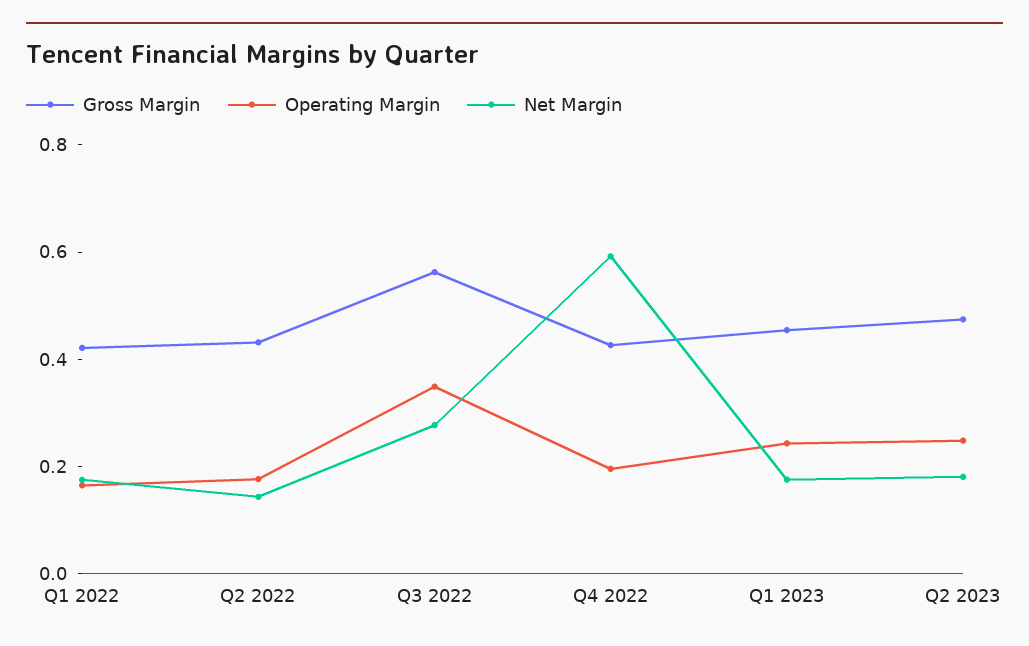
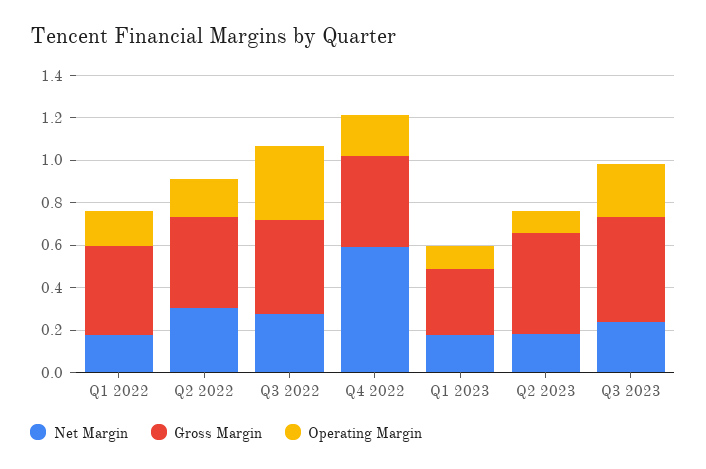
Net Margin, Q2 2022: 0.15 -> 0.3
Gross Margin, Q3 2022: 0.55 -> 0.45
Gross Margin, Q1 2023: 0.45 -> 0.3
Operating Margin, Q1 2023: 0.25 -> 0.1
Operating Margin, Q2 2023: 0.25 -> 0.1
Net Margin, Q3 2023: none -> 0.25
Gross Margin, Q3 2023: none -> 0.5
Operating Margin, Q3 2023: none -> 0.25

